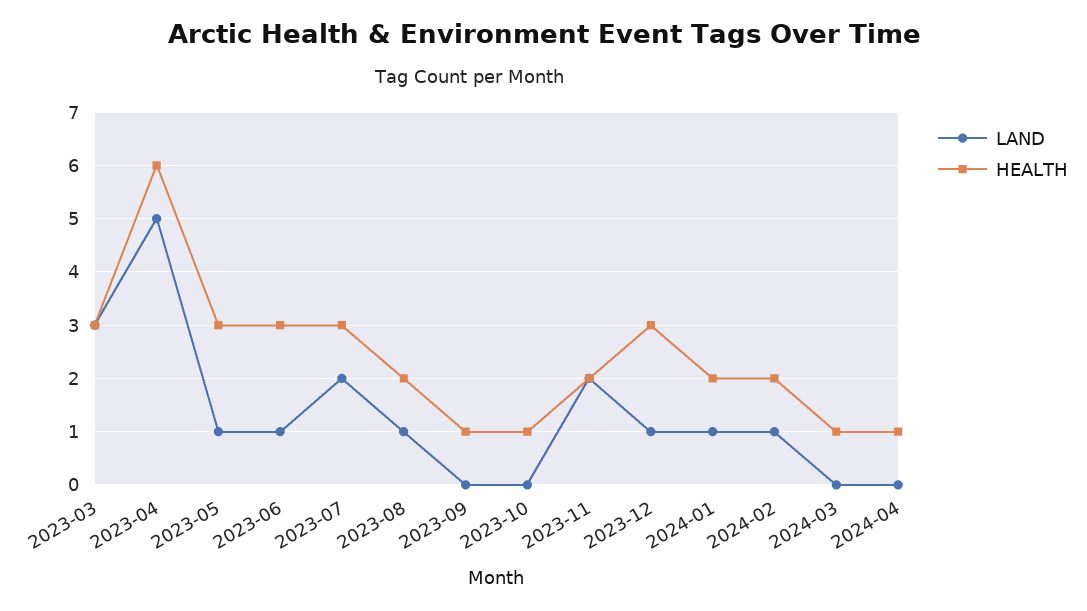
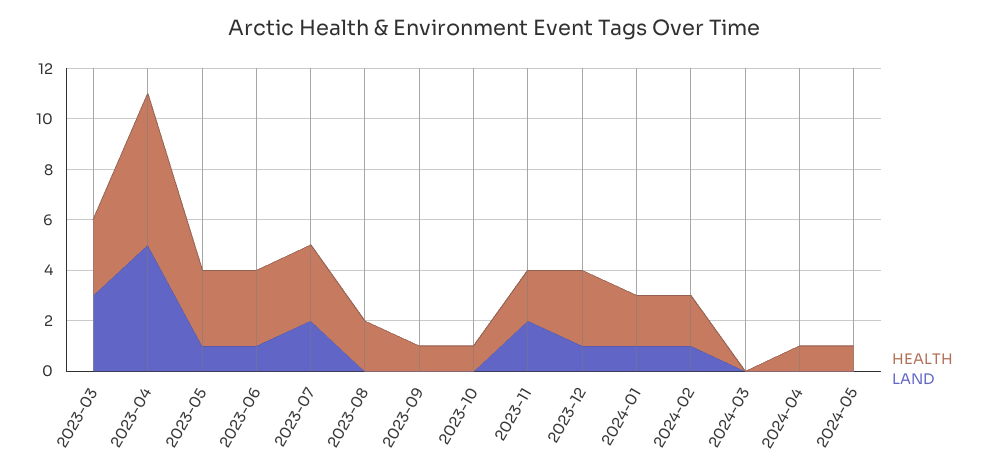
LAND, 2023-08: 1 -> 0
HEALTH, 2024-03: 1 -> 0
HEALTH, 2024-05: none -> 1
LAND, 2024-05: none -> 0

